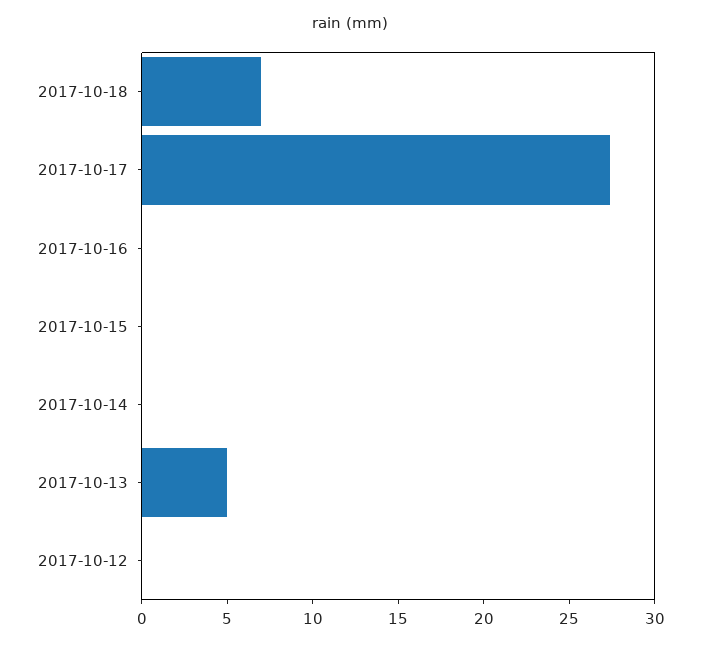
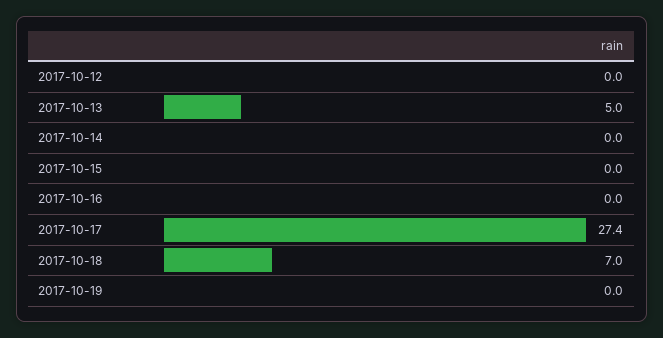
2017-10-19: none -> 0

